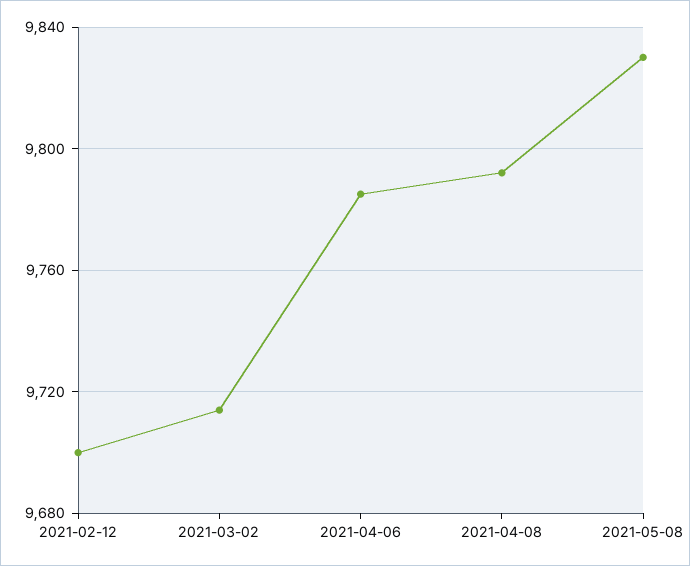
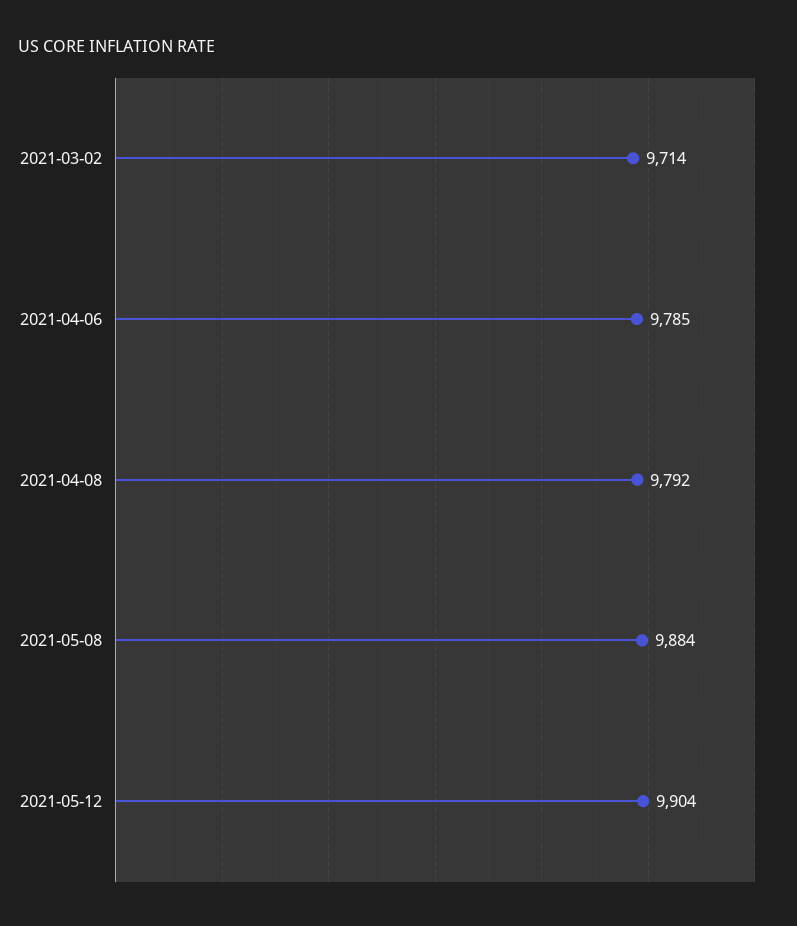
2021-02-12: 9700 -> none
2021-05-08: 9830 -> 9884
2021-05-12: none -> 9904

